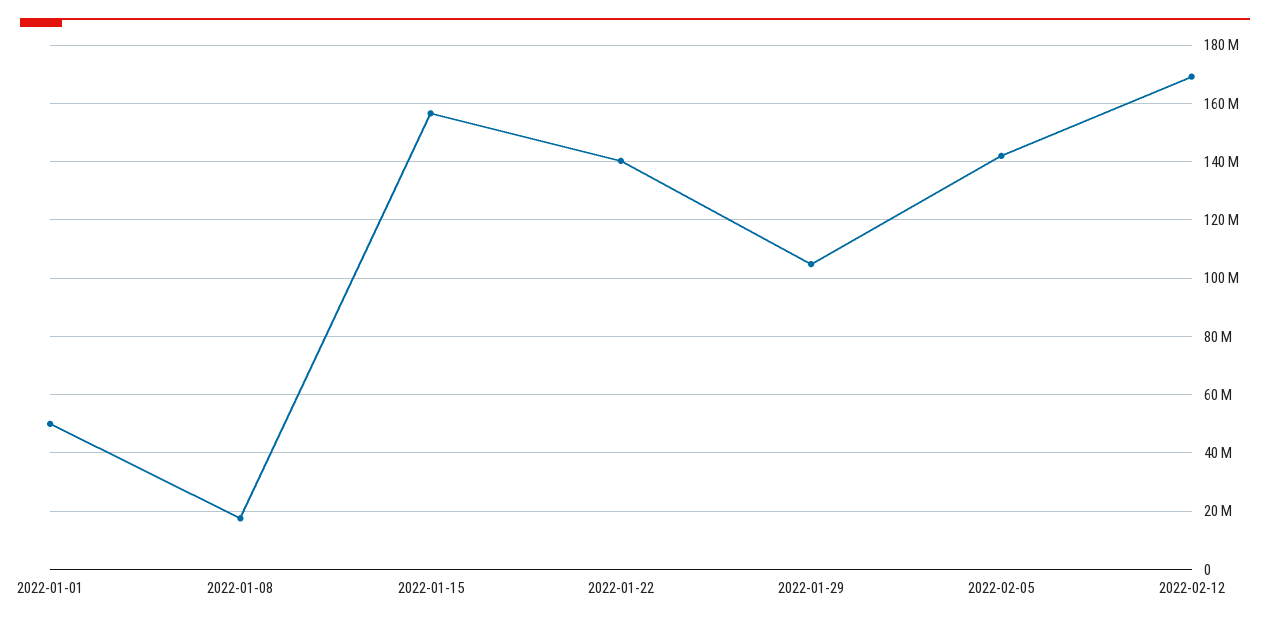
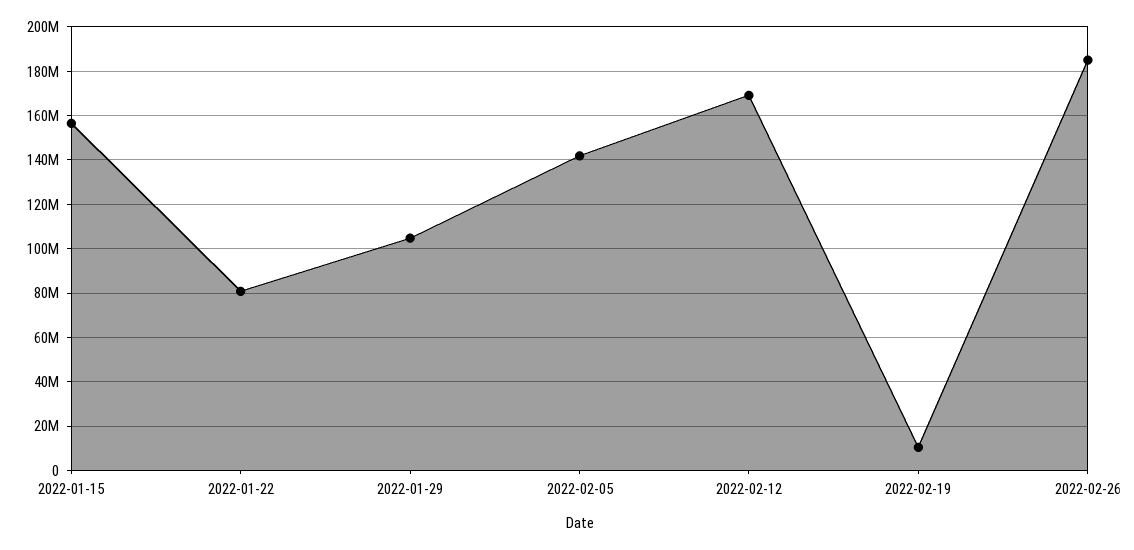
2022-01-01: 50000000 -> none
2022-01-08: 17500000 -> none
2022-01-22: 140000000 -> 80000000
2022-02-19: none -> 10000000
2022-02-26: none -> 185000000

